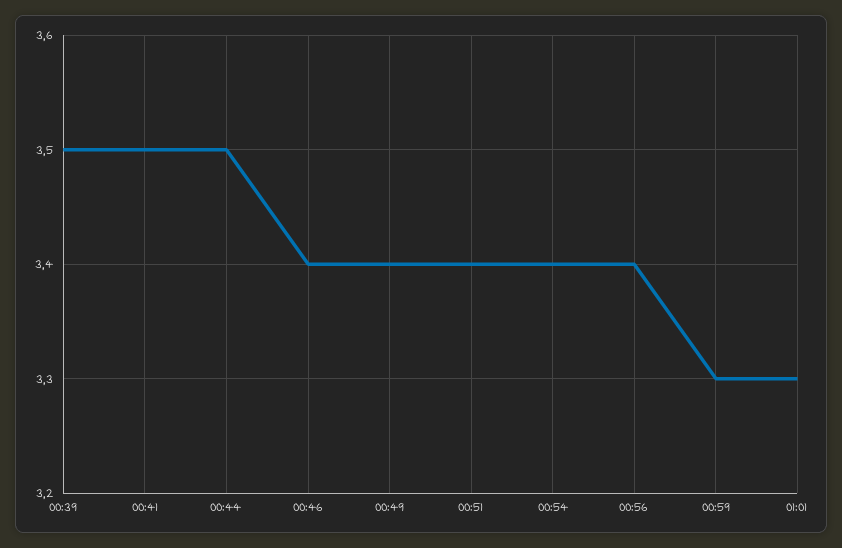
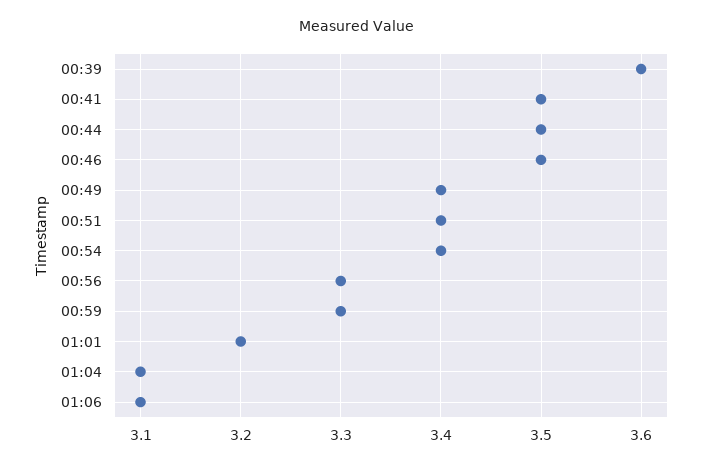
00:39: 3.5 -> 3.6
00:46: 3.4 -> 3.5
00:56: 3.4 -> 3.3
01:01: 3.3 -> 3.2
01:04: none -> 3.1
01:06: none -> 3.1

